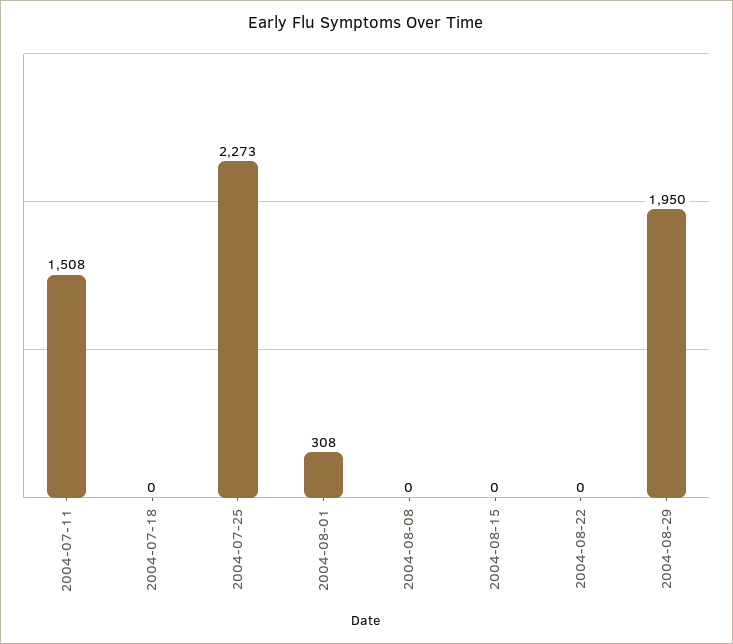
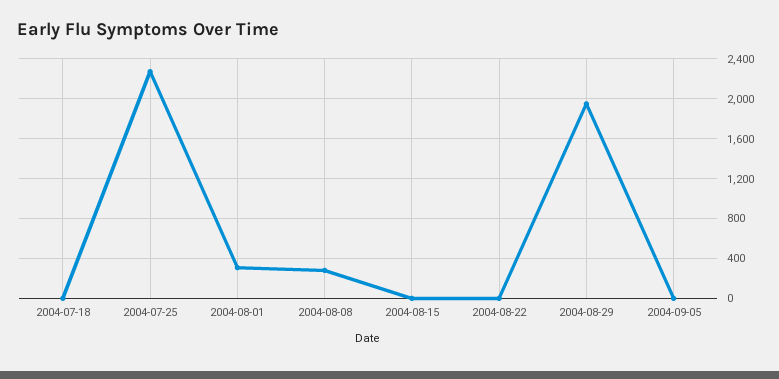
2004-07-11: 1508 -> none
2004-08-08: 0 -> 300
2004-09-05: none -> 0

